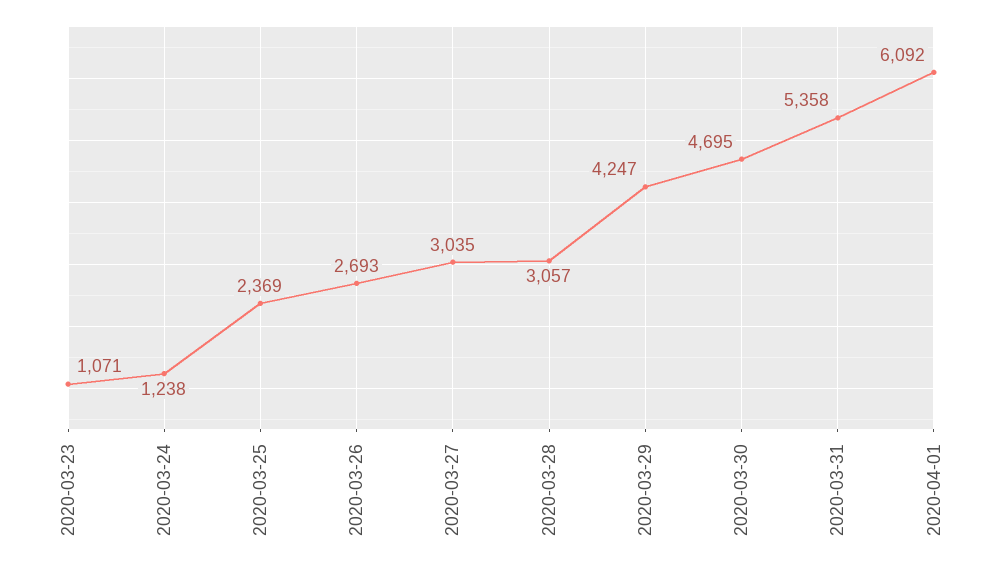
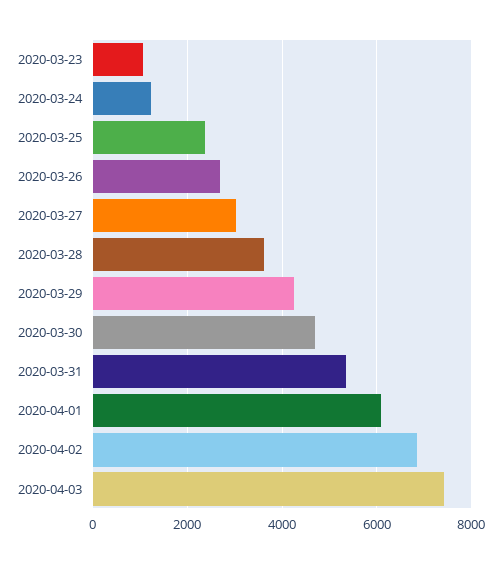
2020-03-28: 3057 -> 3600
2020-04-02: none -> 6800
2020-04-03: none -> 7400

